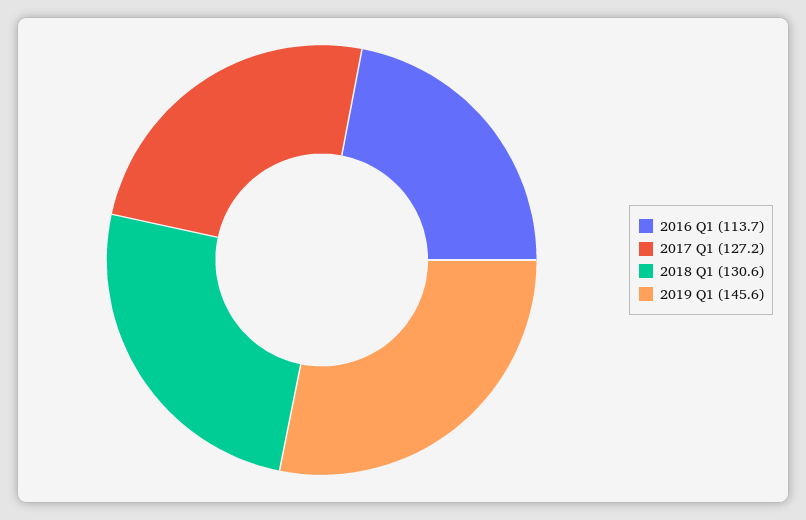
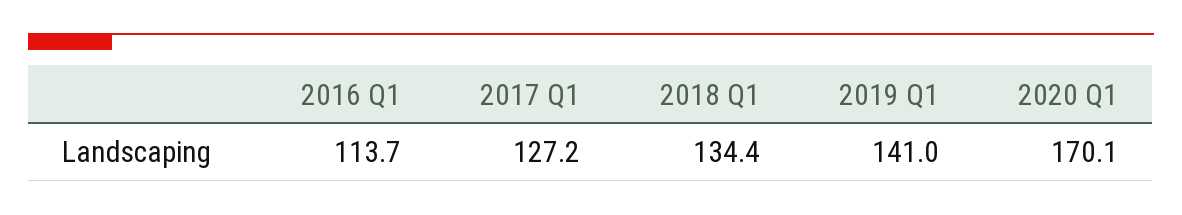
2018 Q1: 130.6 -> 134.4
2019 Q1: 145.6 -> 141
2020 Q1: none -> 170.1

